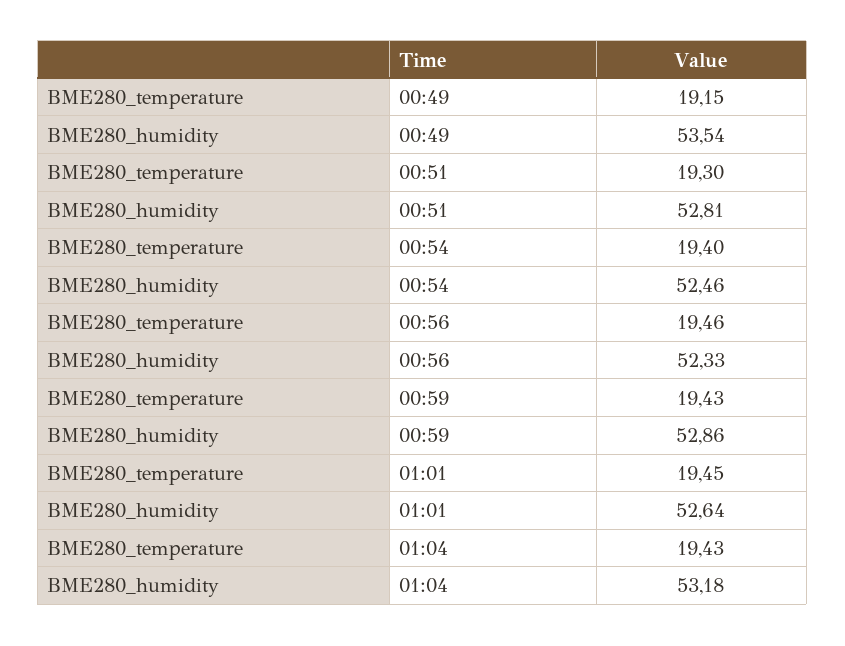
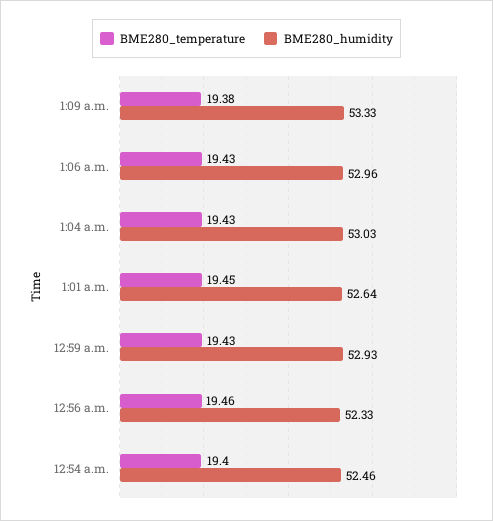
BME280_temperature, 00:49: 19.15 -> none
BME280_humidity, 00:49: 53.54 -> none
BME280_temperature, 00:51: 19.3 -> none
BME280_humidity, 00:51: 52.81 -> none
BME280_humidity, 00:59: 52.86 -> 52.93
BME280_humidity, 01:04: 53.18 -> 53.03
BME280_temperature, 1:09 a.m.: none -> 19.38
BME280_humidity, 1:09 a.m.: none -> 53.33
BME280_temperature, 1:06 a.m.: none -> 19.43
BME280_humidity, 1:06 a.m.: none -> 52.96

